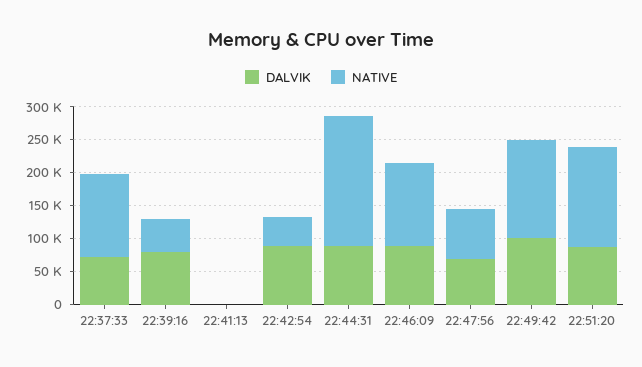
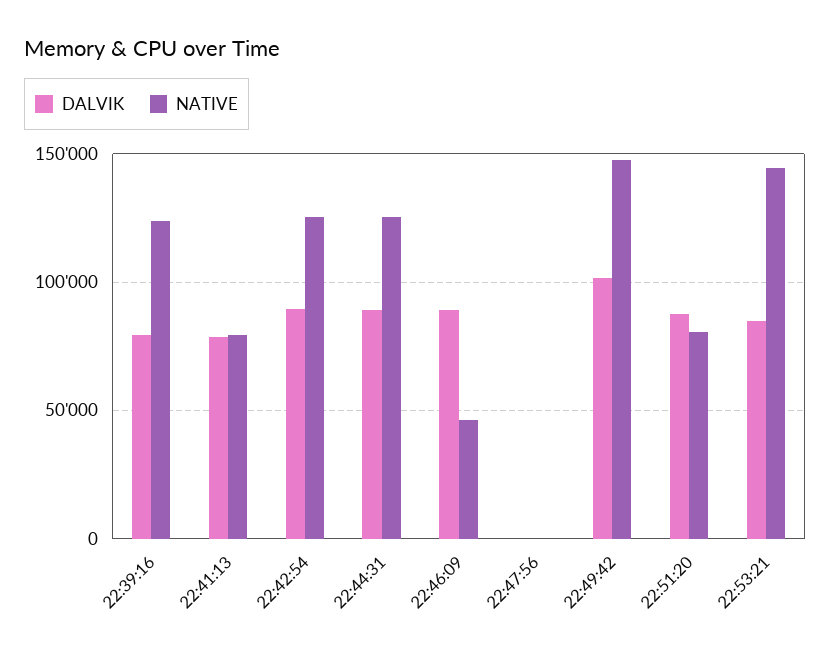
DALVIK, 22:37:33: 75000 -> none
NATIVE, 22:37:33: 125000 -> none
NATIVE, 22:39:16: 50000 -> 125000
DALVIK, 22:41:13: 0 -> 80000
NATIVE, 22:41:13: 0 -> 80000
NATIVE, 22:42:54: 50000 -> 125000
NATIVE, 22:44:31: 200000 -> 125000
NATIVE, 22:46:09: 125000 -> 45000
DALVIK, 22:47:56: 75000 -> 0
NATIVE, 22:47:56: 75000 -> 0
NATIVE, 22:51:20: 150000 -> 80000
DALVIK, 22:53:21: none -> 85000
NATIVE, 22:53:21: none -> 145000

